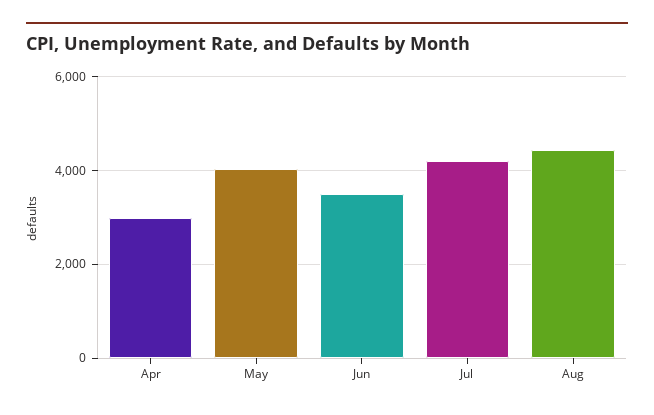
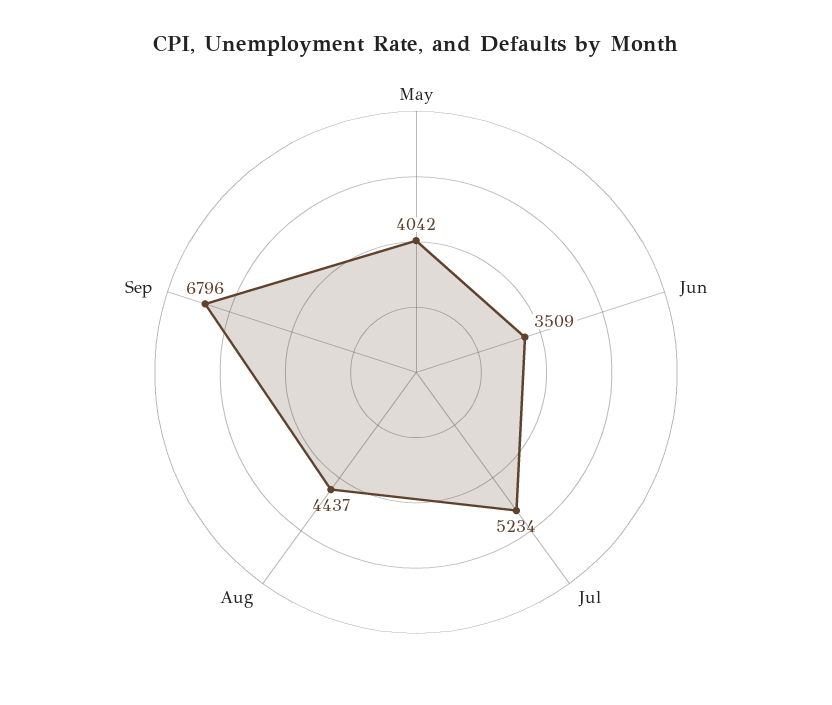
Apr: 3000 -> none
Jul: 4200 -> 5234
Sep: none -> 6796

